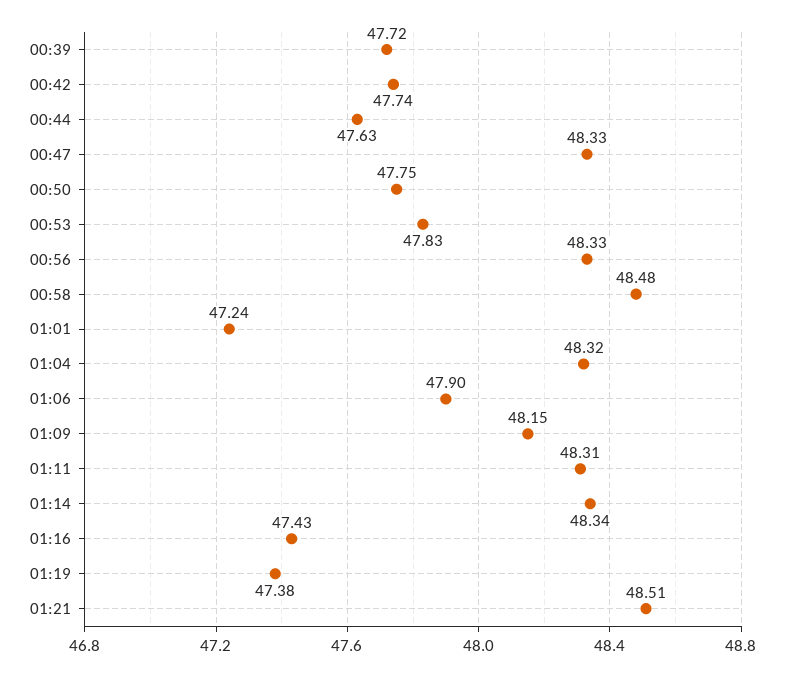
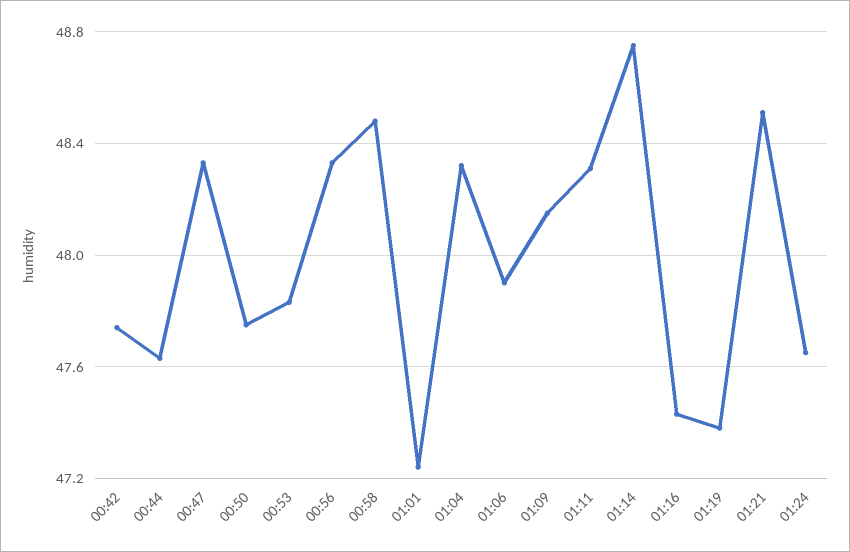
00:39: 47.72 -> none
01:14: 48.34 -> 48.75
01:24: none -> 47.65

